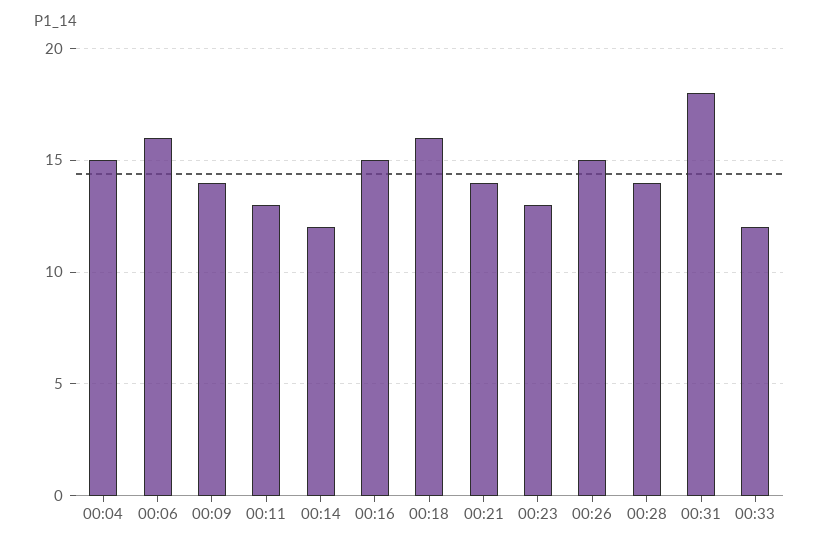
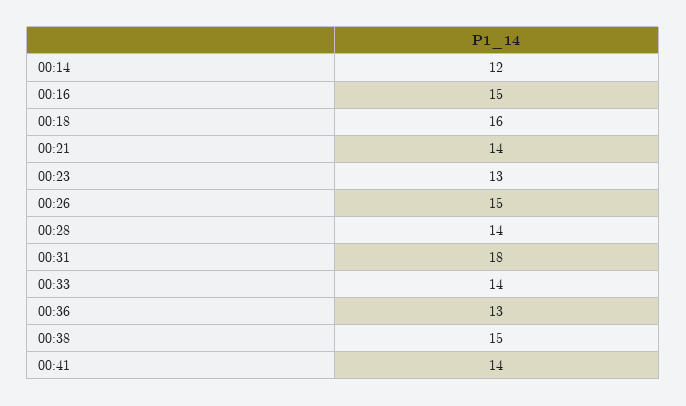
00:04: 15 -> none
00:06: 16 -> none
00:09: 14 -> none
00:11: 13 -> none
00:33: 12 -> 14
00:36: none -> 13
00:38: none -> 15
00:41: none -> 14

